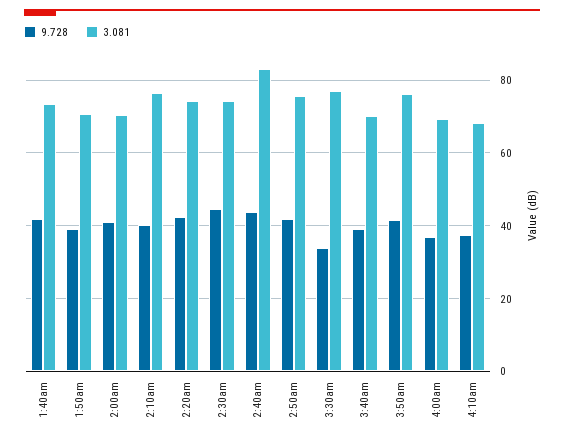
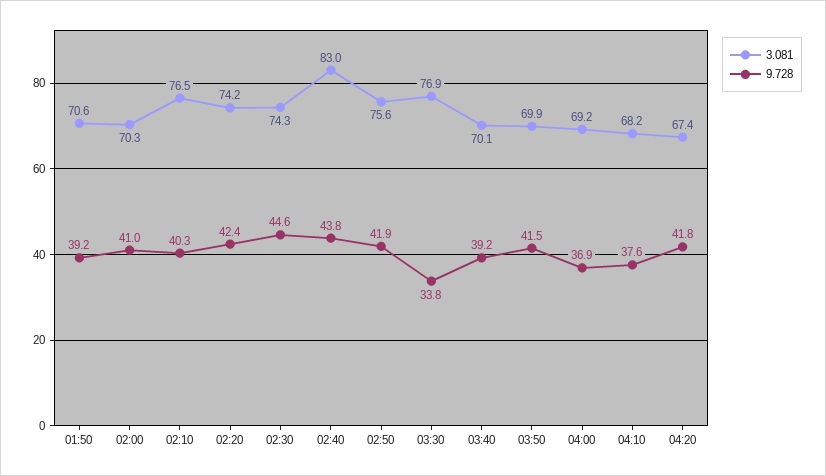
9.728, 1:40am: 42 -> none
3.081, 1:40am: 74 -> none
3.081, 3:50am: 76 -> 69.9
3.081, 04:20: none -> 67.4
9.728, 04:20: none -> 41.8

